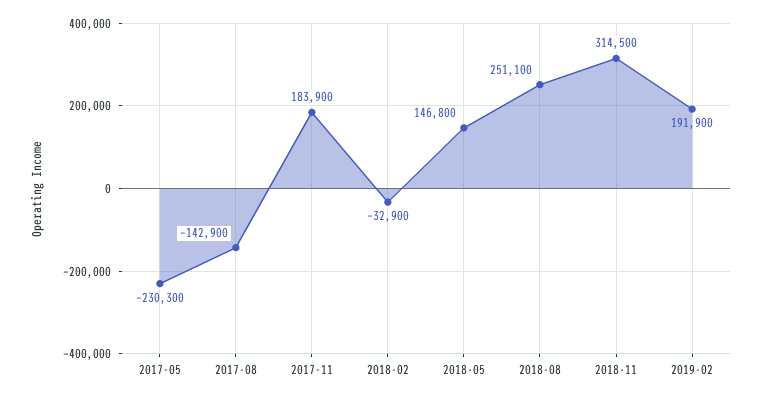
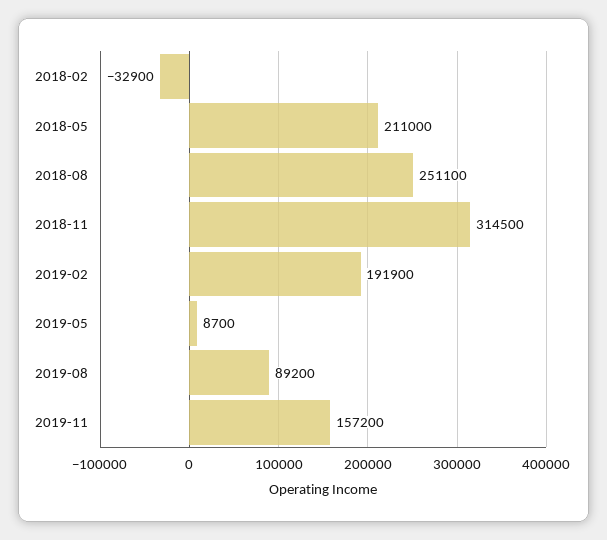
2017-05: -230300 -> none
2017-08: -142900 -> none
2017-11: 183900 -> none
2018-05: 146800 -> 211000
2019-05: none -> 8700
2019-08: none -> 89200
2019-11: none -> 157200

